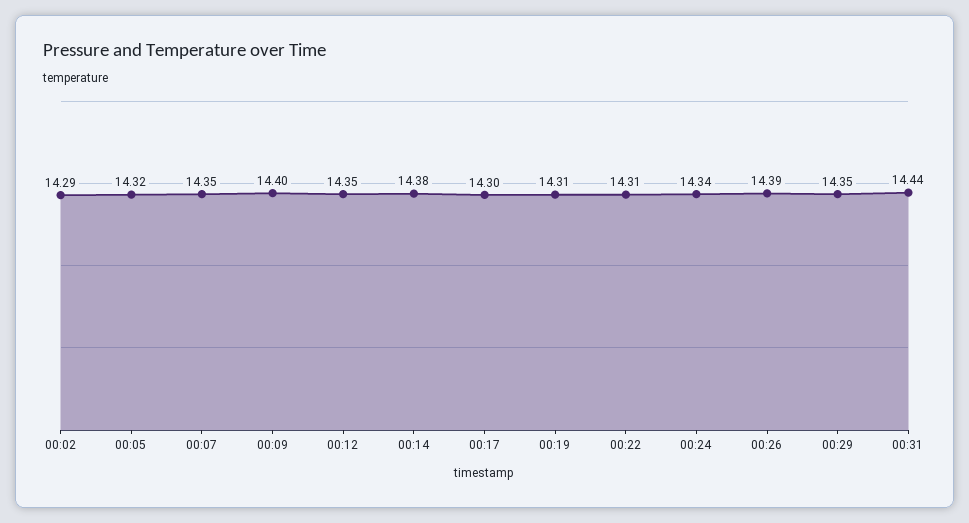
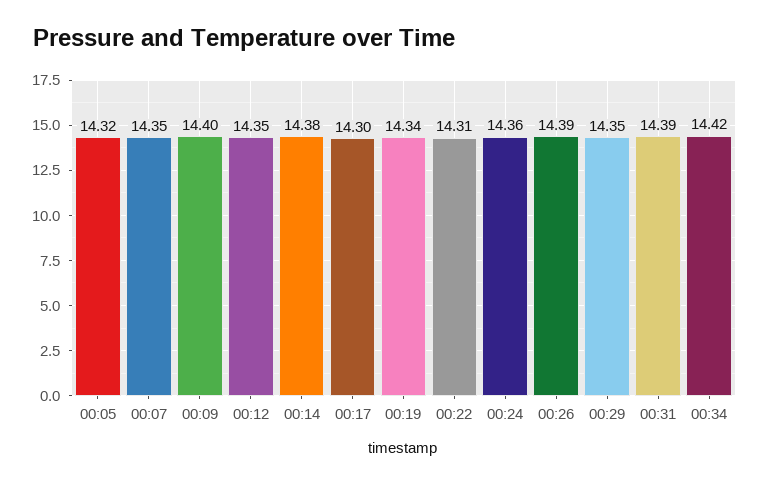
00:02: 14.29 -> none
00:19: 14.31 -> 14.34
00:24: 14.34 -> 14.36
00:31: 14.44 -> 14.39
00:34: none -> 14.42

